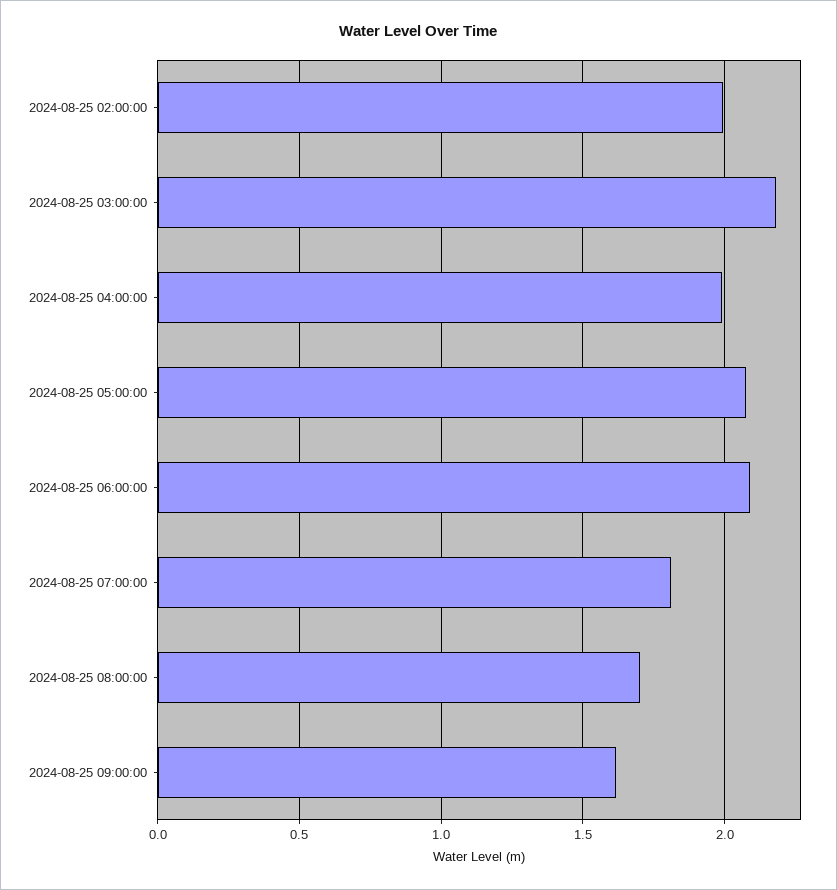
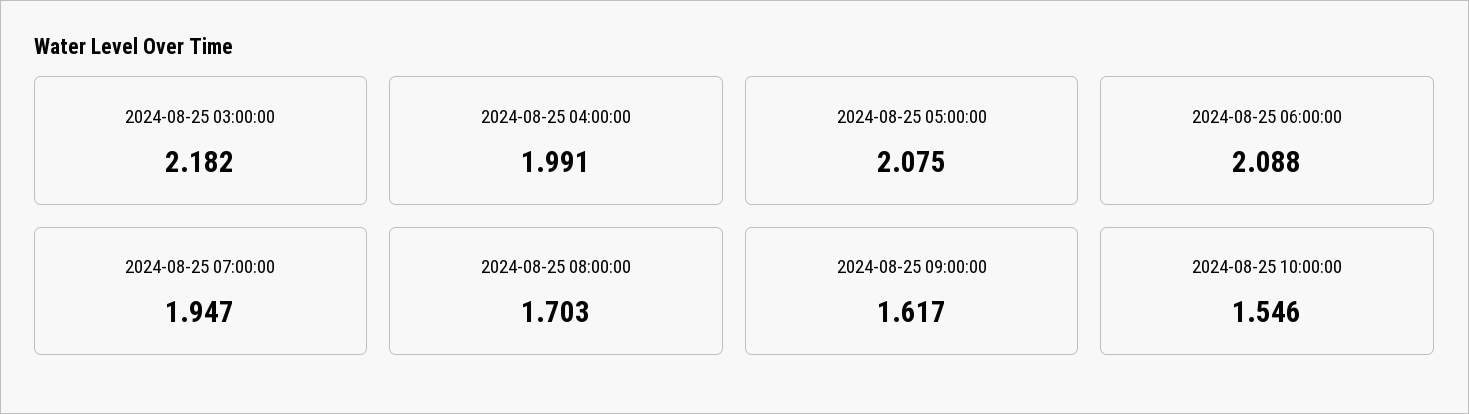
2024-08-25 02:00:00: 2 -> none
2024-08-25 07:00:00: 1.8 -> 1.947
2024-08-25 10:00:00: none -> 1.546

